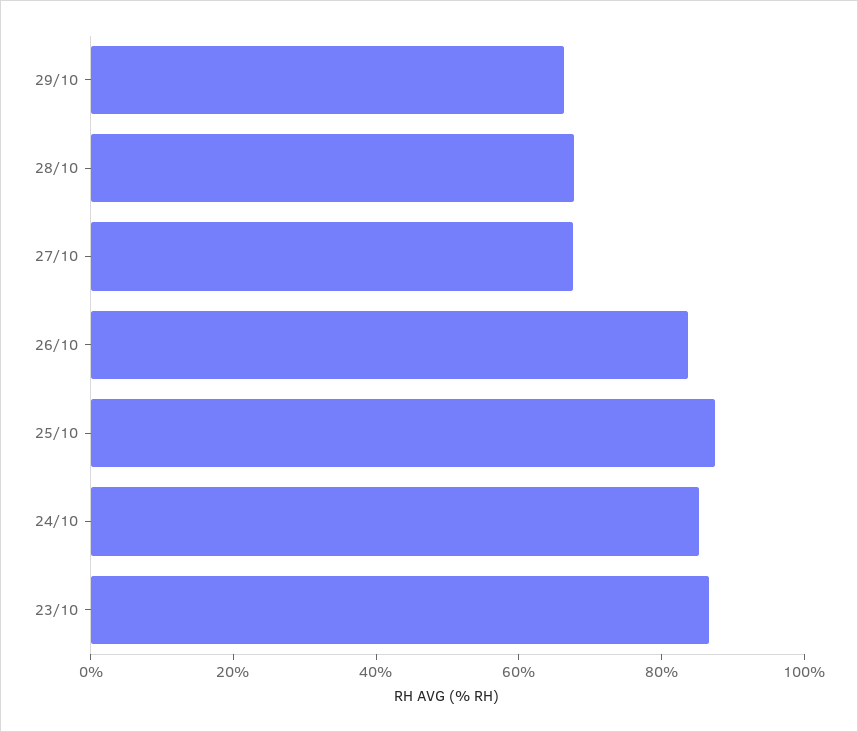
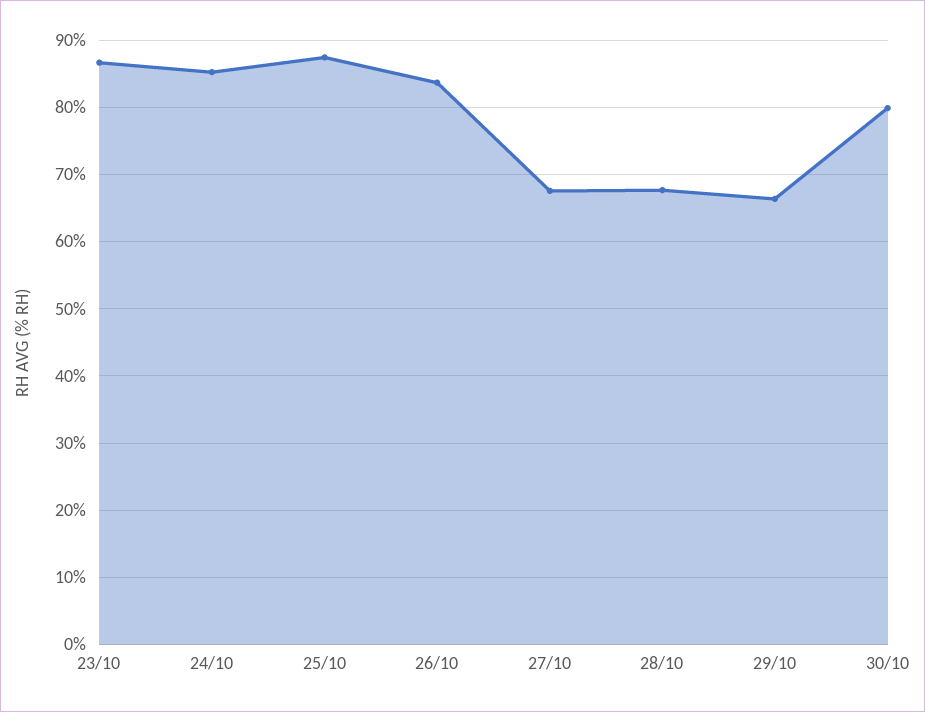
30/10: none -> 80

